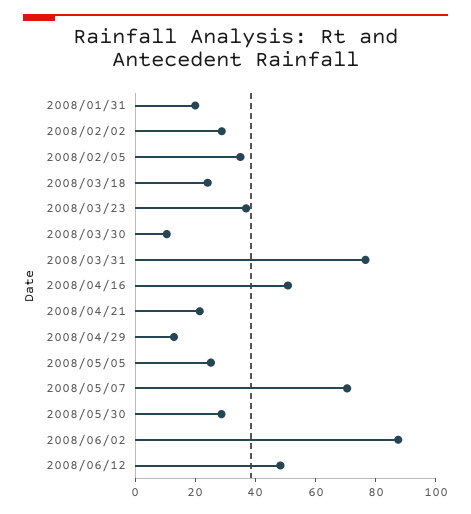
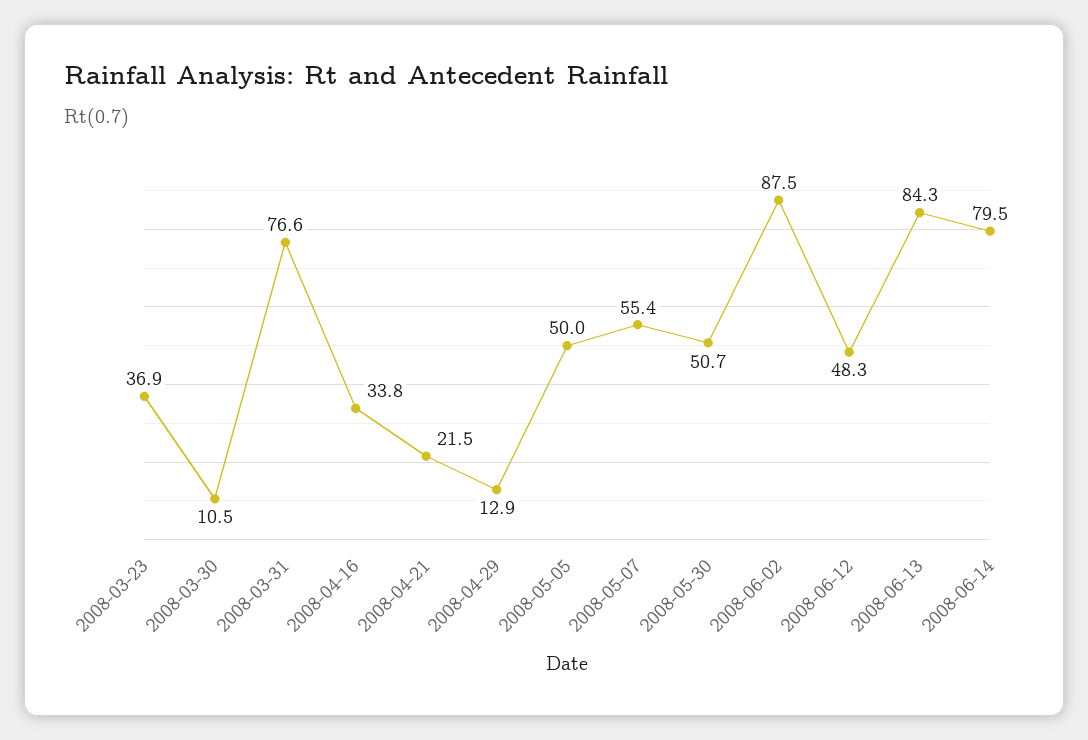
2008/01/31: 20 -> none
2008/02/02: 30 -> none
2008/02/05: 35 -> none
2008/03/18: 25 -> none
2008/04/16: 50 -> 33.8
2008/05/05: 25 -> 50
2008/05/07: 70 -> 55.4
2008/05/30: 30 -> 50.7
2008-06-13: none -> 84.3
2008-06-14: none -> 79.5

